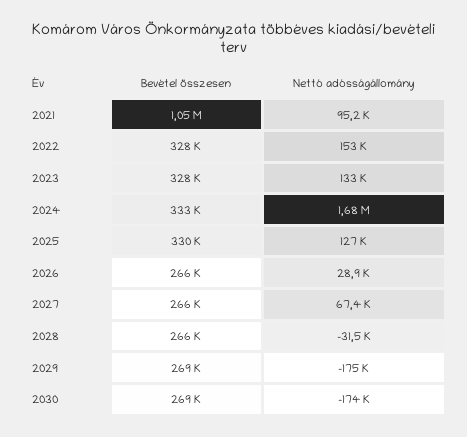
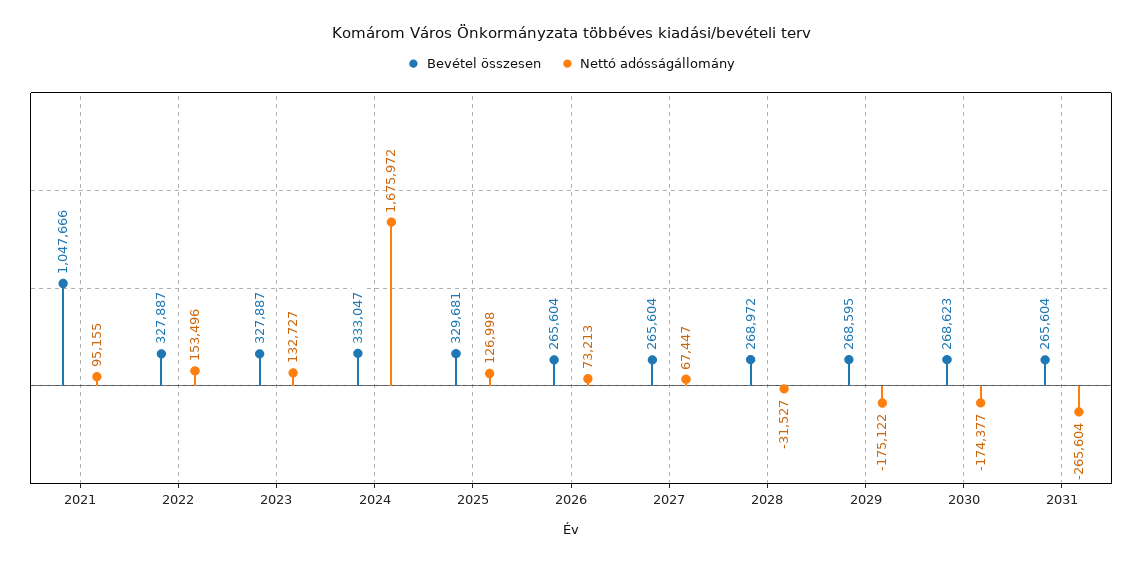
Nettó adósságállomány, 2026: 28900 -> 73213
Bevétel összesen, 2028: 266000 -> 268972
Bevétel összesen, 2031: none -> 265604
Nettó adósságállomány, 2031: none -> -265604

